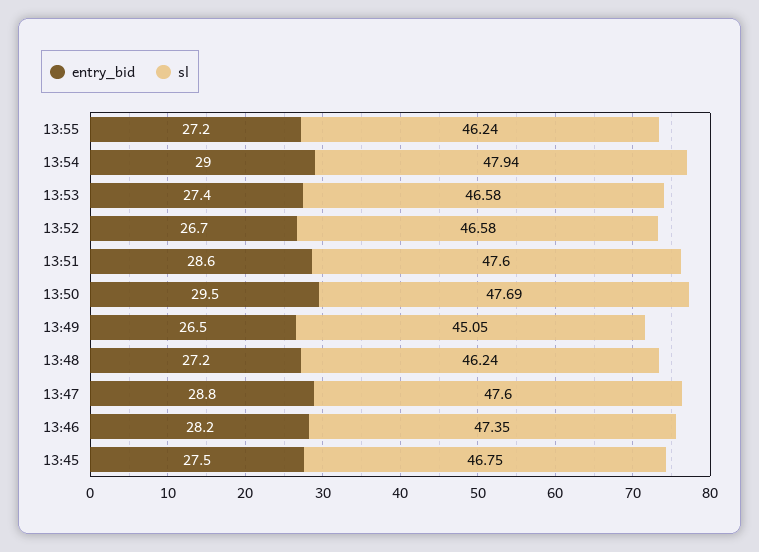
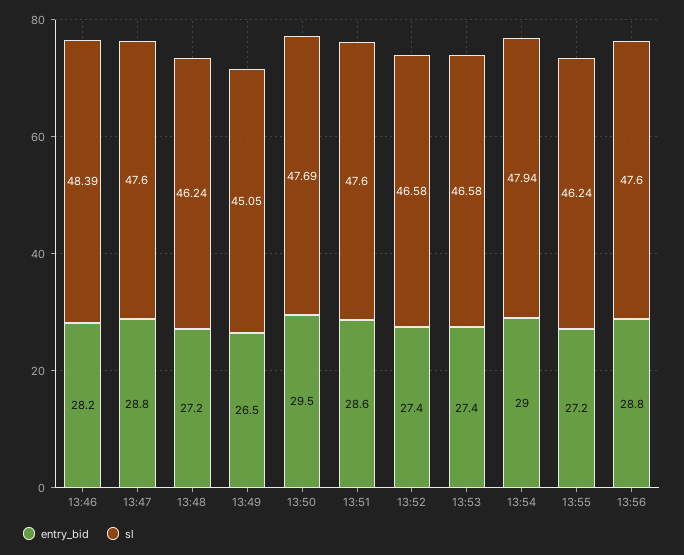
entry_bid, 13:52: 26.7 -> 27.4
sl, 13:46: 47.35 -> 48.39
entry_bid, 13:45: 27.5 -> none
sl, 13:45: 46.75 -> none
entry_bid, 13:56: none -> 28.8
sl, 13:56: none -> 47.6

